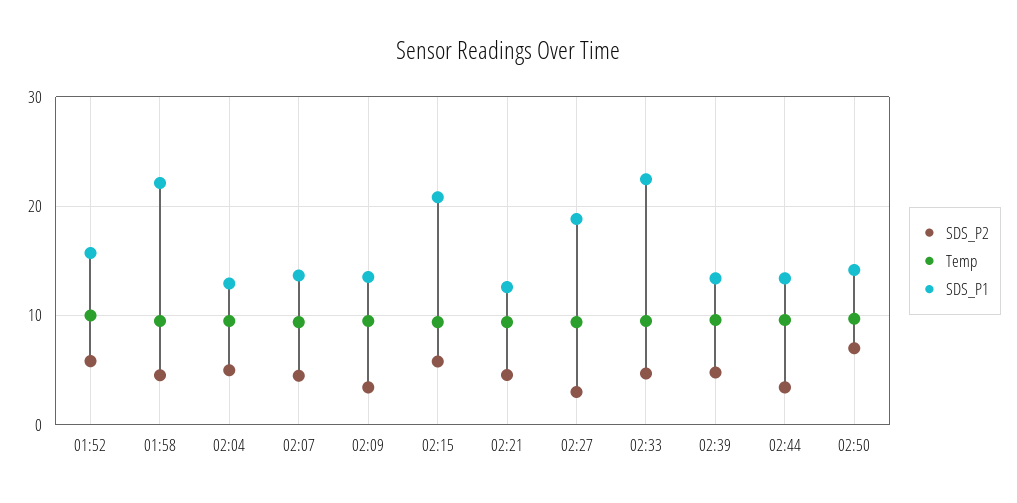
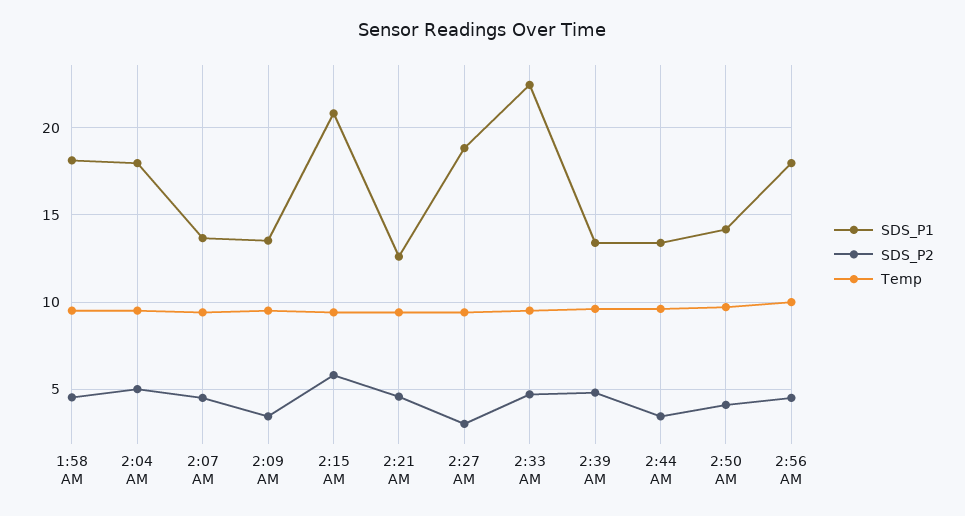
SDS_P2, 01:52: 6 -> none
Temp, 01:52: 10 -> none
SDS_P1, 01:52: 16 -> none
SDS_P1, 01:58: 22 -> 18
SDS_P1, 02:04: 13 -> 18
SDS_P2, 02:50: 7 -> 4
SDS_P1, 2:56 AM: none -> 18
SDS_P2, 2:56 AM: none -> 4.5
Temp, 2:56 AM: none -> 10

